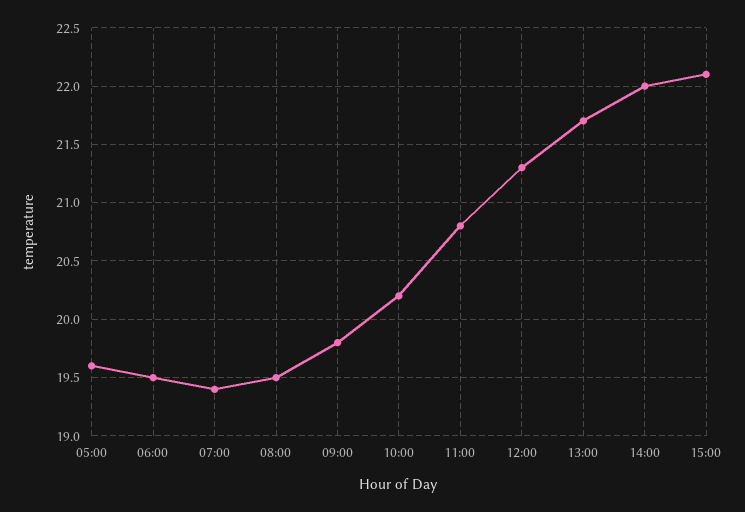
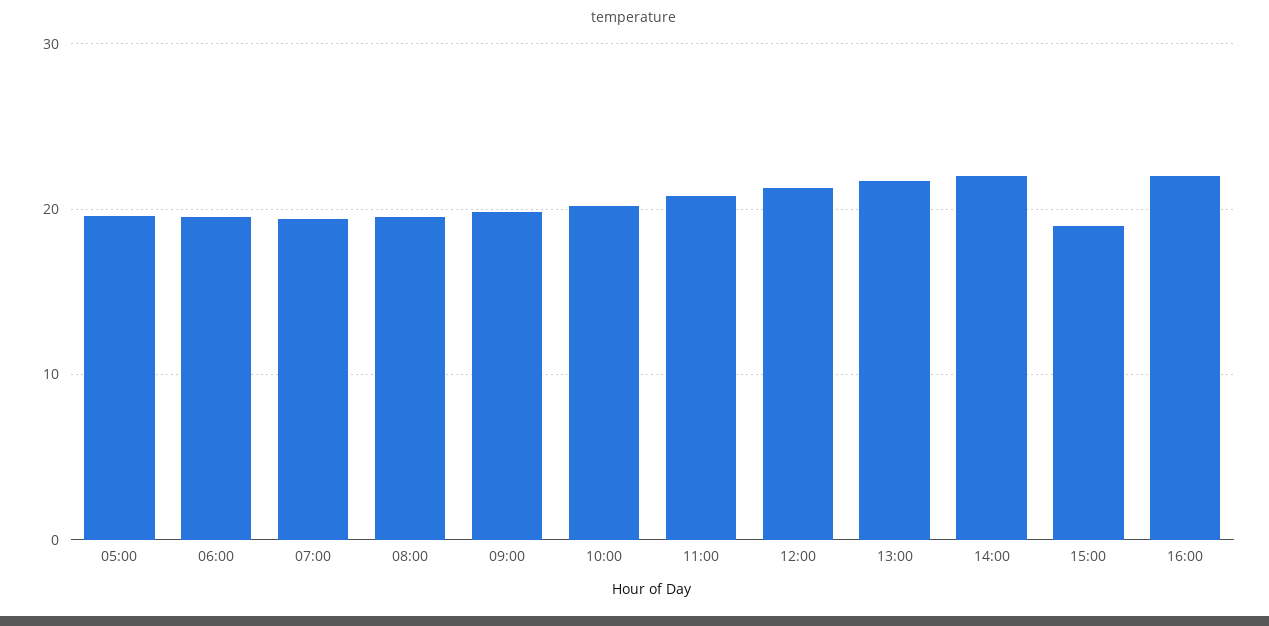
15:00: 22.1 -> 19
16:00: none -> 22

